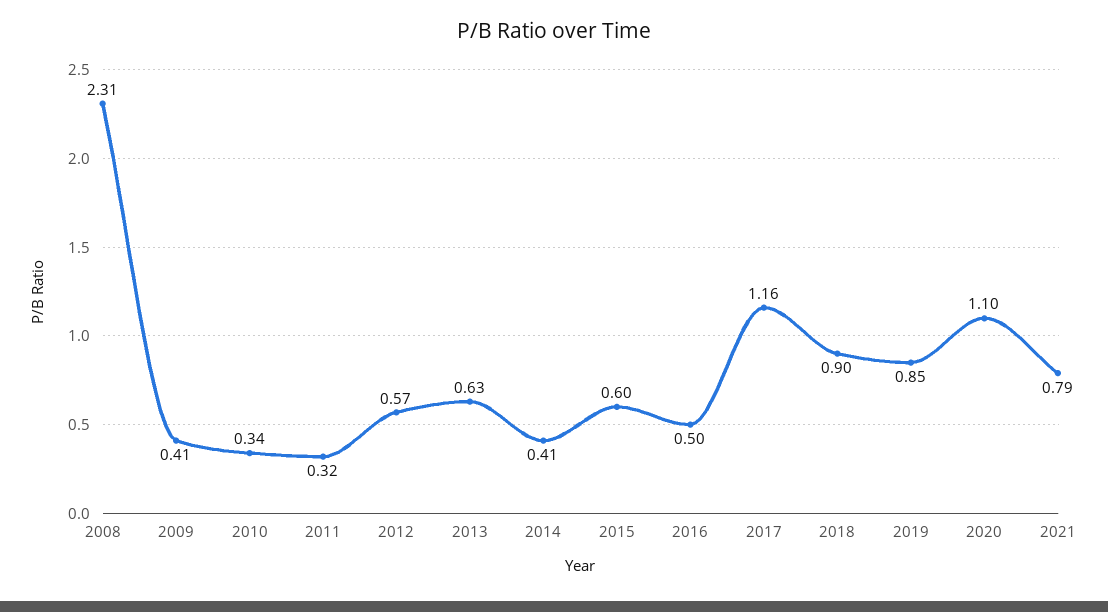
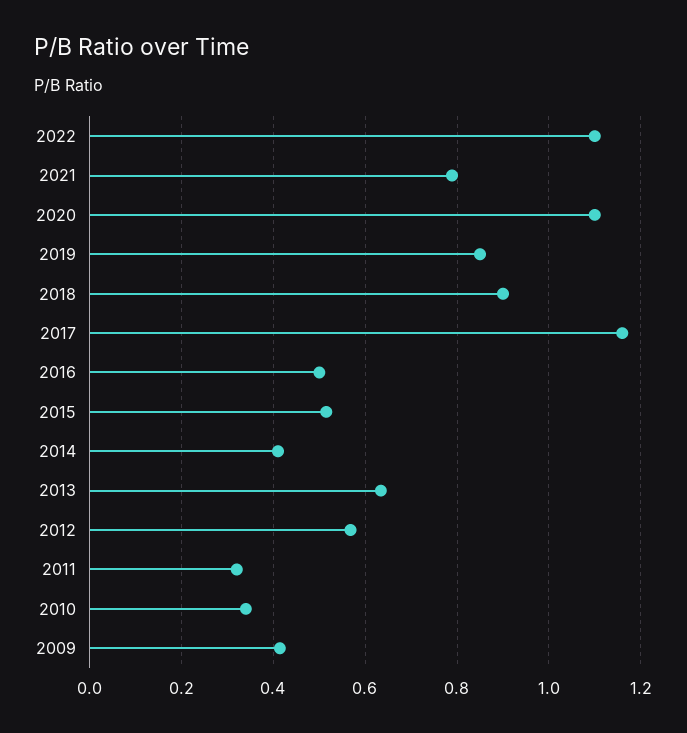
2008: 2.31 -> none
2015: 0.6 -> 0.52
2022: none -> 1.1

